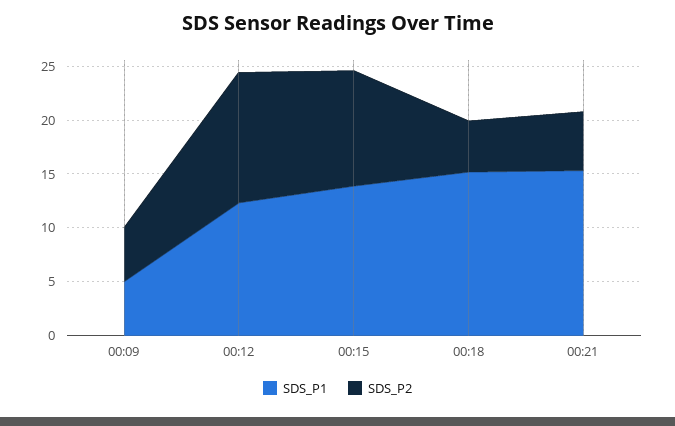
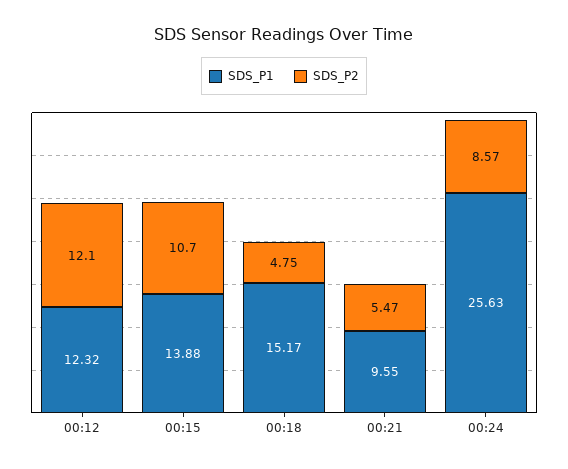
SDS_P1, 00:09: 5 -> none
SDS_P2, 00:09: 5 -> none
SDS_P1, 00:21: 15 -> 9.55
SDS_P1, 00:24: none -> 25.63
SDS_P2, 00:24: none -> 8.57

